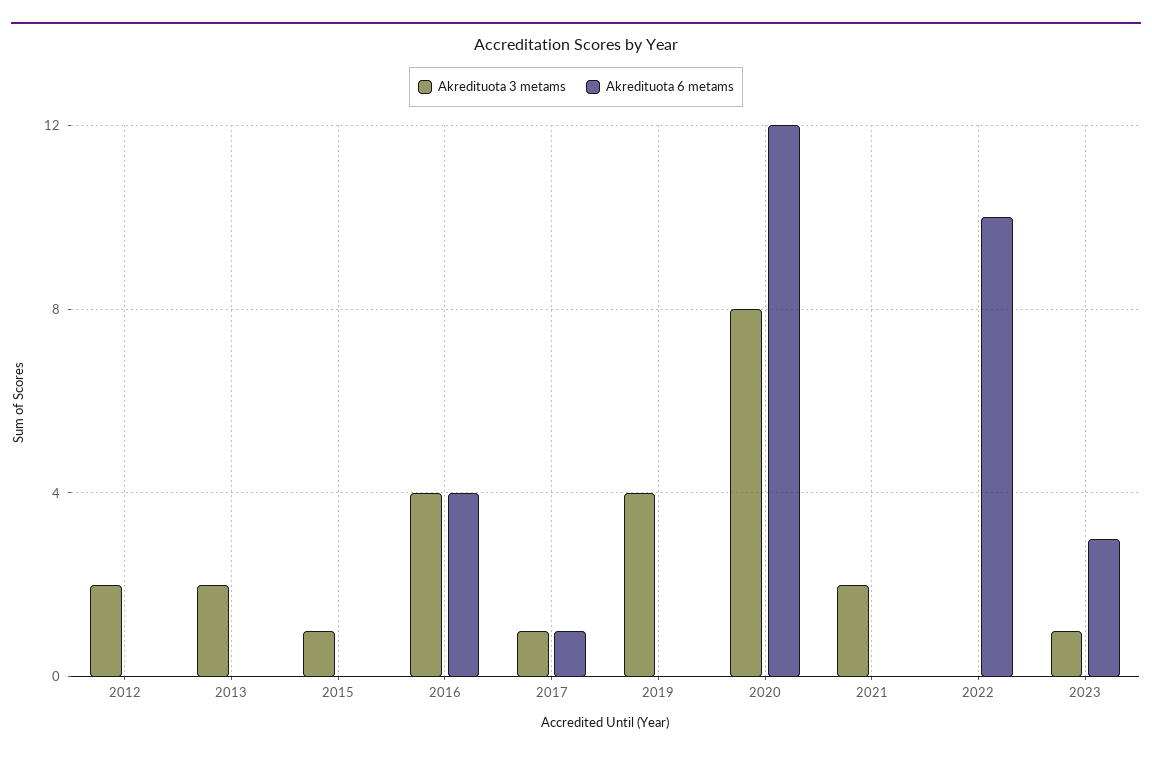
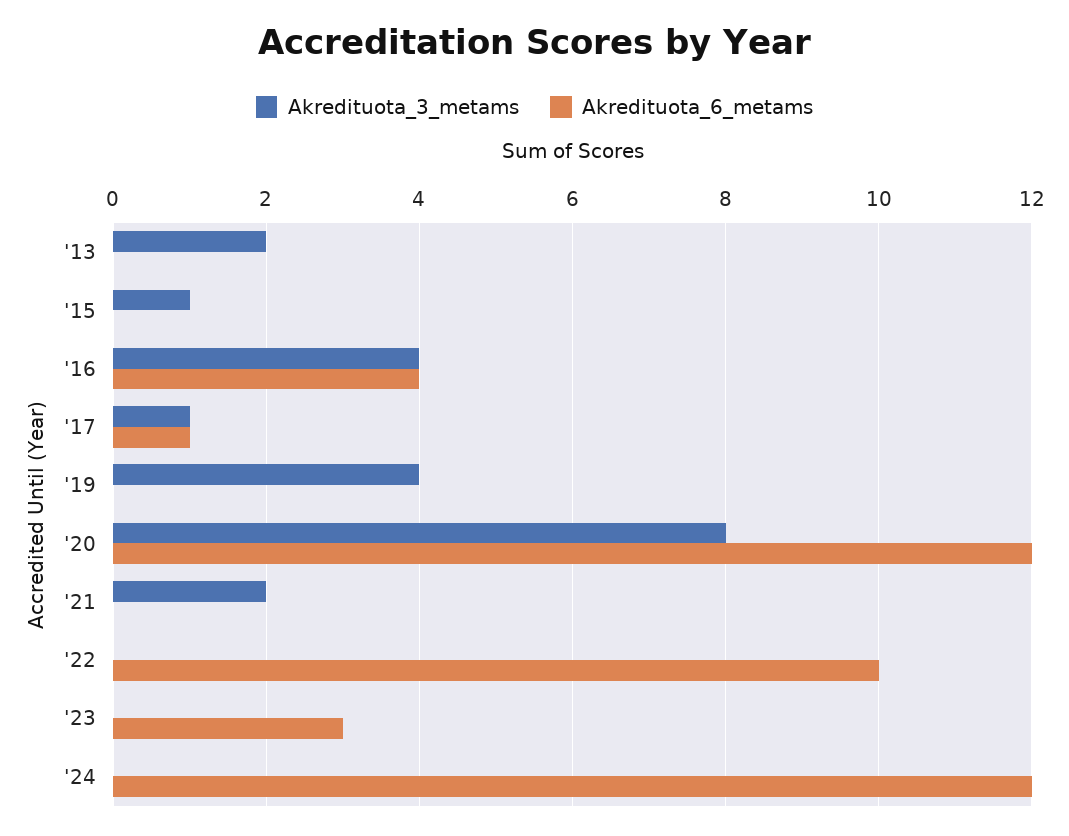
Akredituota 3 metams, 2012: 2 -> none
Akredituota 6 metams, 2012: 0 -> none
Akredituota 3 metams, 2023: 1 -> 0
Akredituota 3 metams, '24: none -> 0
Akredituota 6 metams, '24: none -> 12

